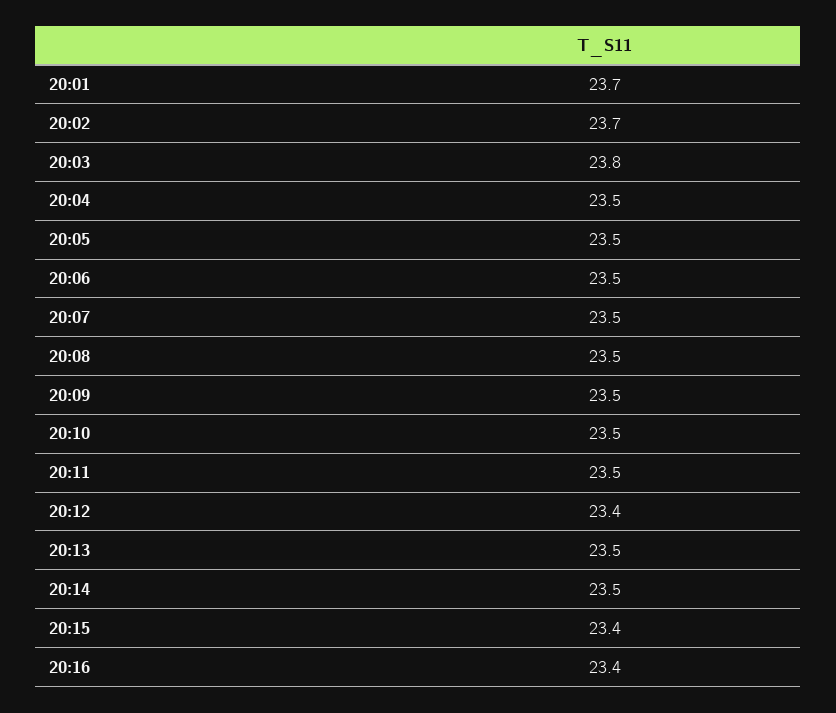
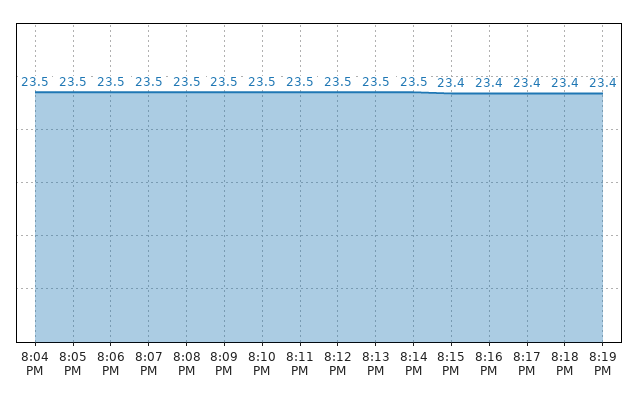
20:01: 23.7 -> none
20:02: 23.7 -> none
20:03: 23.8 -> none
20:12: 23.4 -> 23.5
8:17 PM: none -> 23.4
8:18 PM: none -> 23.4
8:19 PM: none -> 23.4

